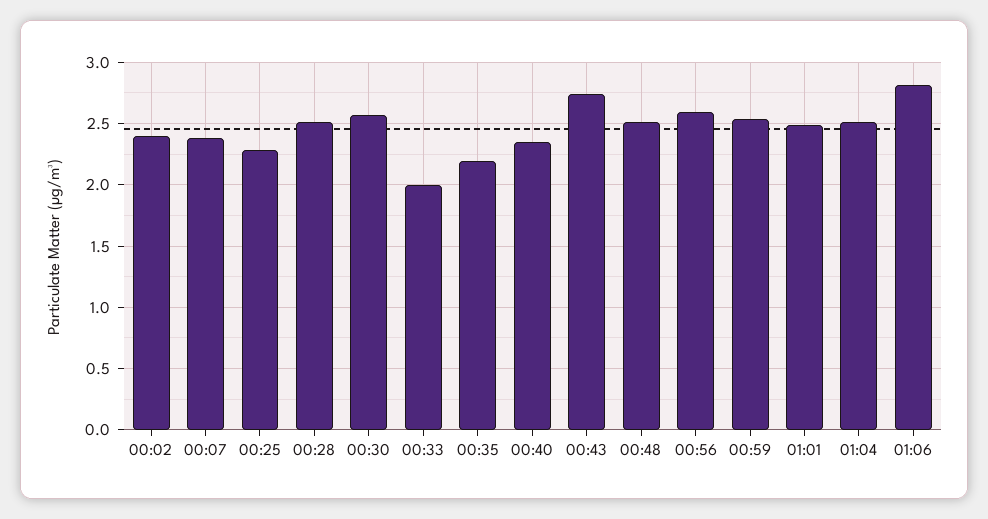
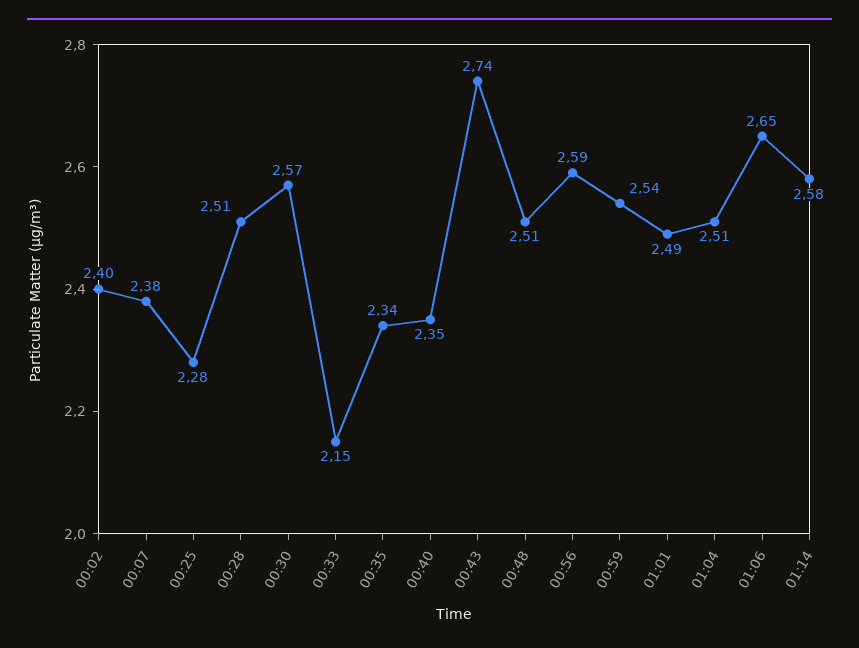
00:33: 2 -> 2.15
00:35: 2.2 -> 2.34
01:06: 2.8 -> 2.65
01:14: none -> 2.58

